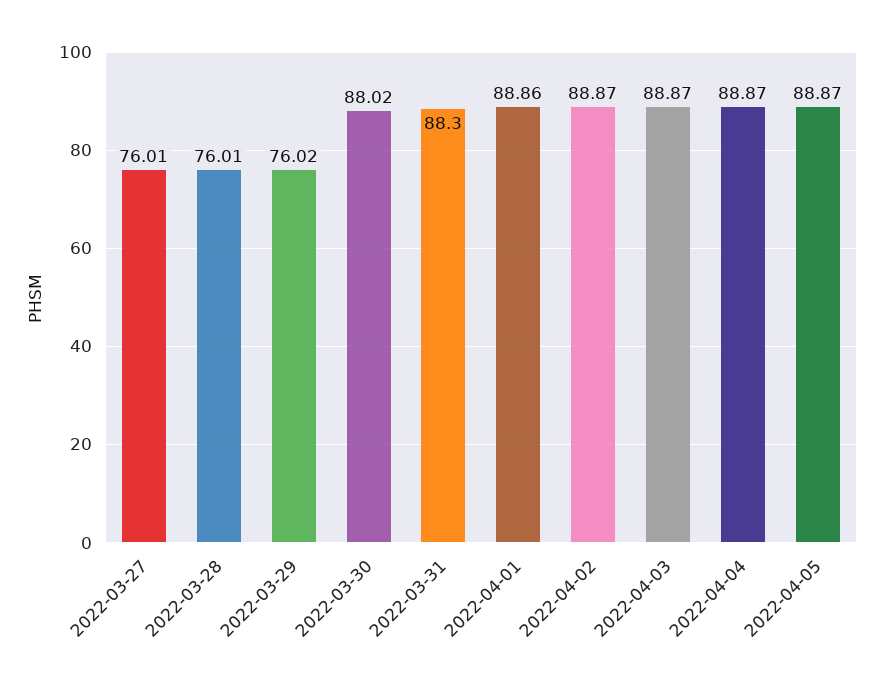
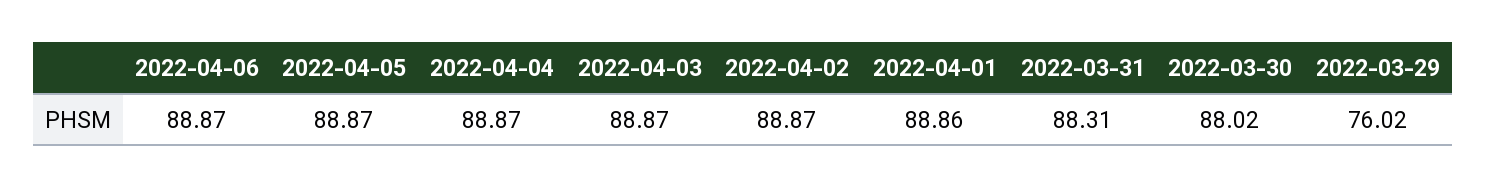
2022-03-27: 76.01 -> none
2022-03-28: 76.01 -> none
2022-03-31: 88.3 -> 88.31
2022-04-06: none -> 88.87

